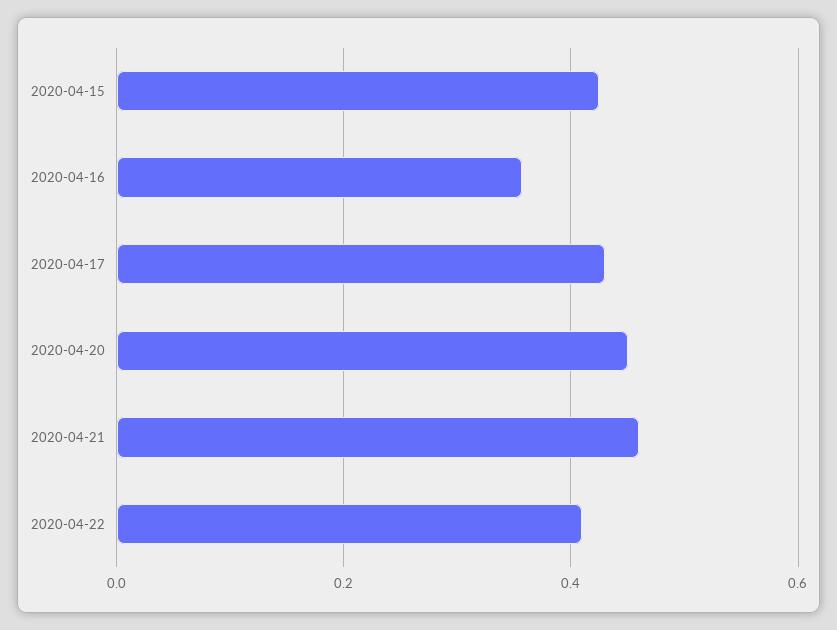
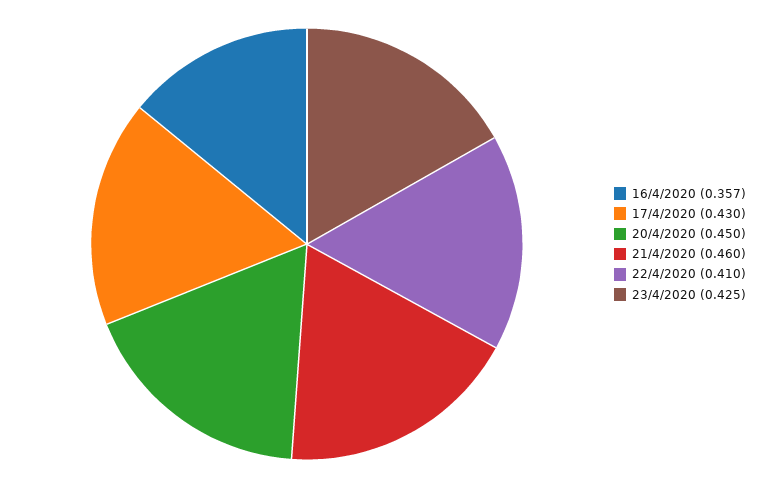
2020-04-15: 0.42 -> none
23/4/2020: none -> 0.425

